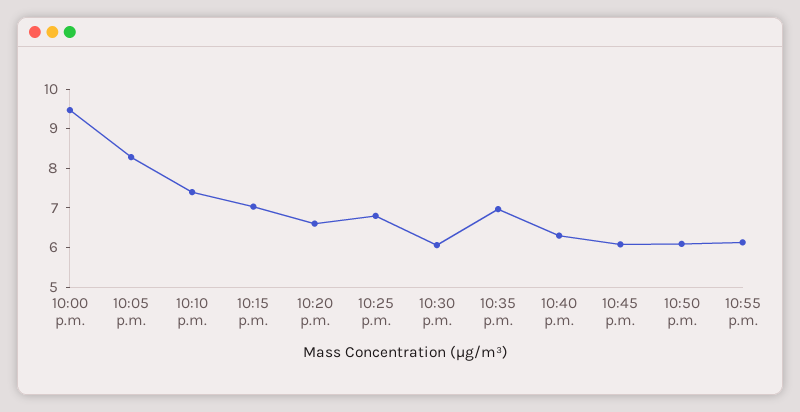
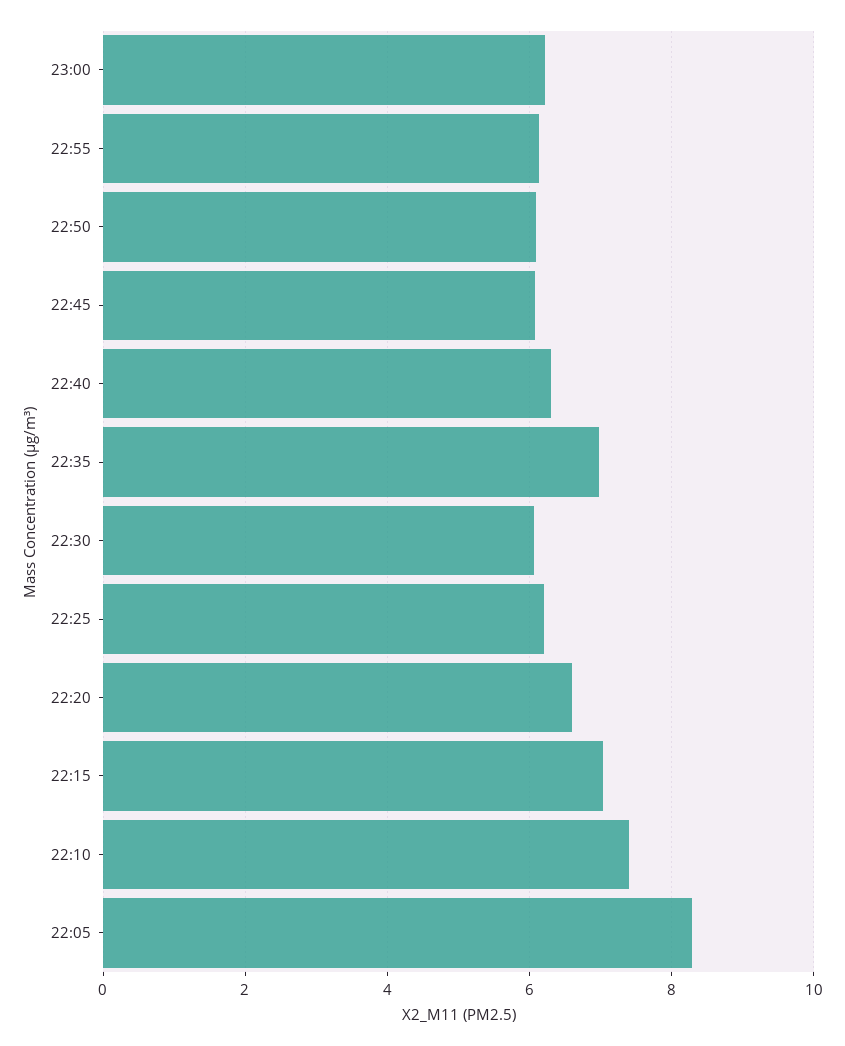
10:00 p.m.: 9.5 -> none
10:25 p.m.: 6.75 -> 6.2
23:00: none -> 6.2

